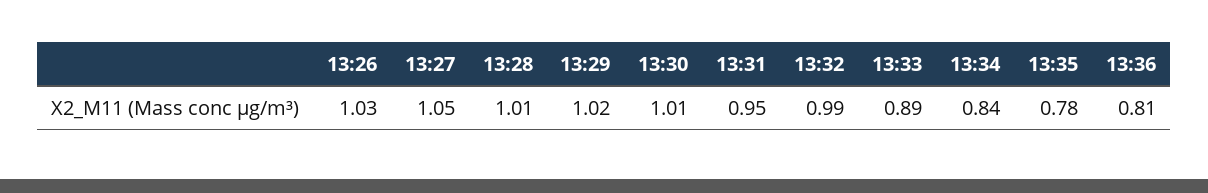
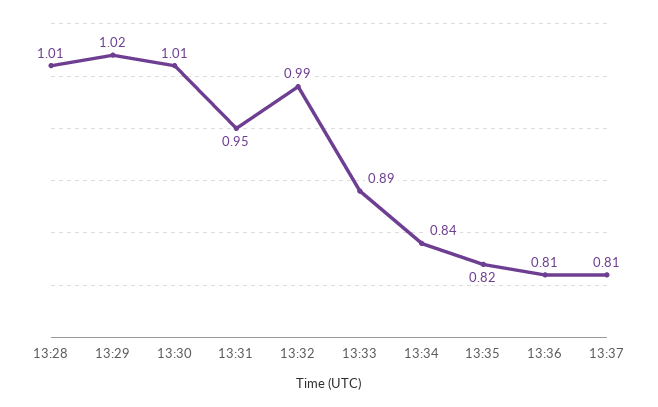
13:26: 1.03 -> none
13:27: 1.05 -> none
13:35: 0.78 -> 0.82
13:37: none -> 0.81

